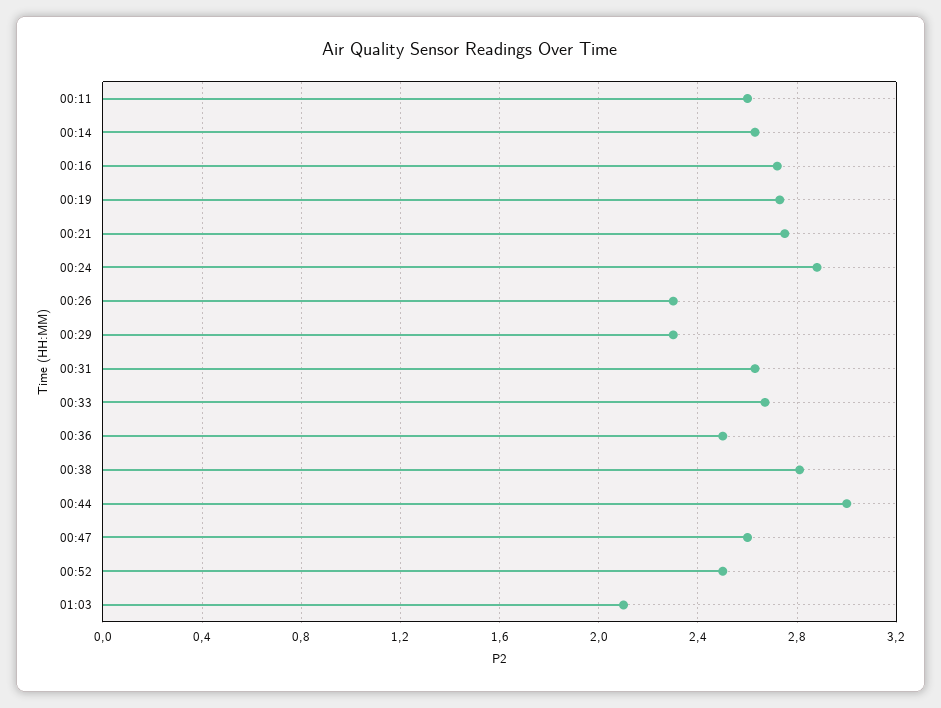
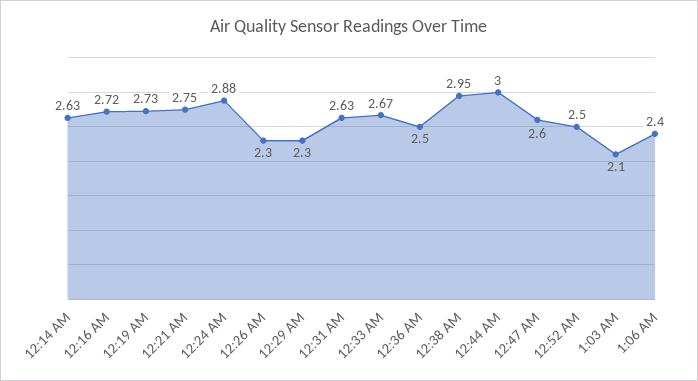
00:11: 2.6 -> none
00:38: 2.8 -> 2.95
1:06 AM: none -> 2.4

